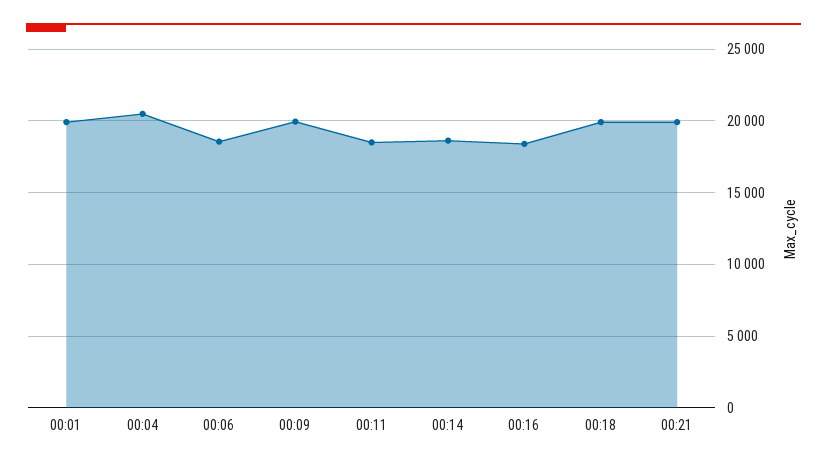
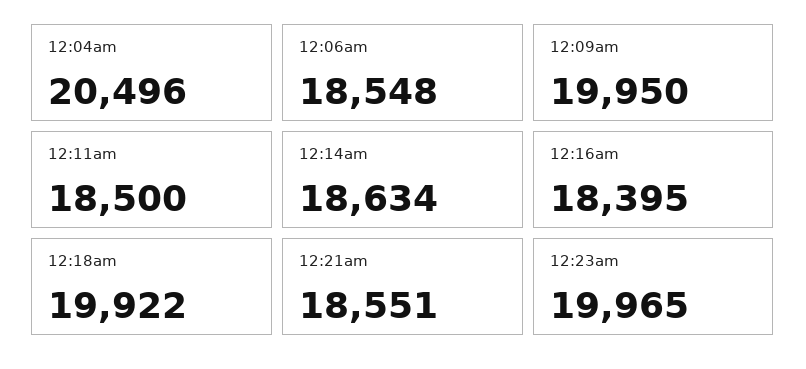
00:01: 20000 -> none
00:21: 20000 -> 18551
12:23am: none -> 19965

